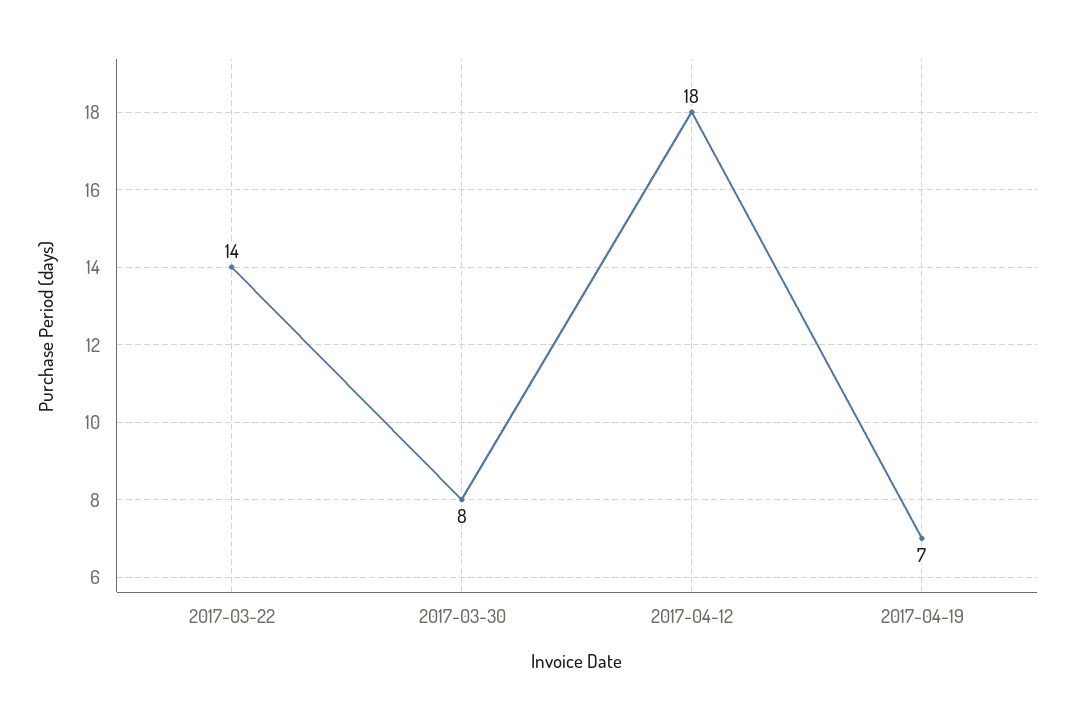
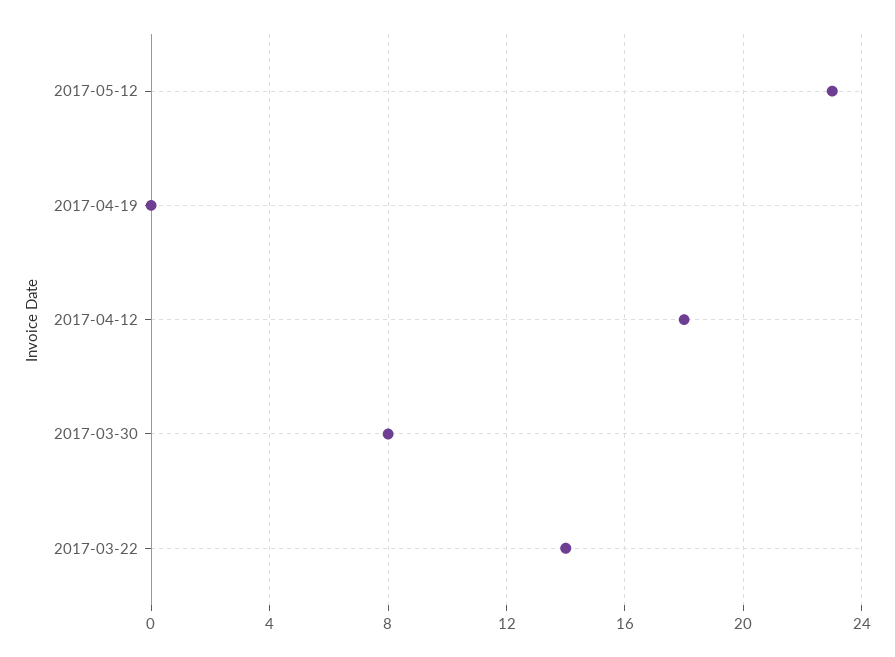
2017-04-19: 7 -> 0
2017-05-12: none -> 23

